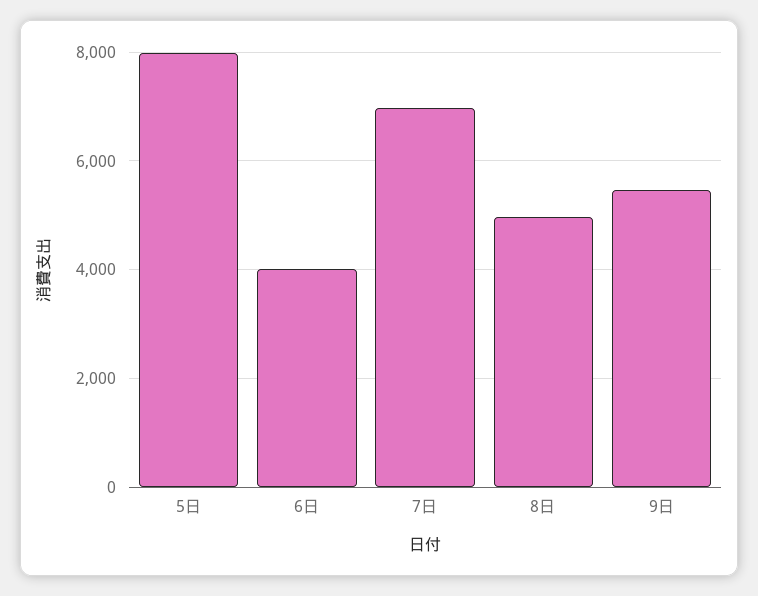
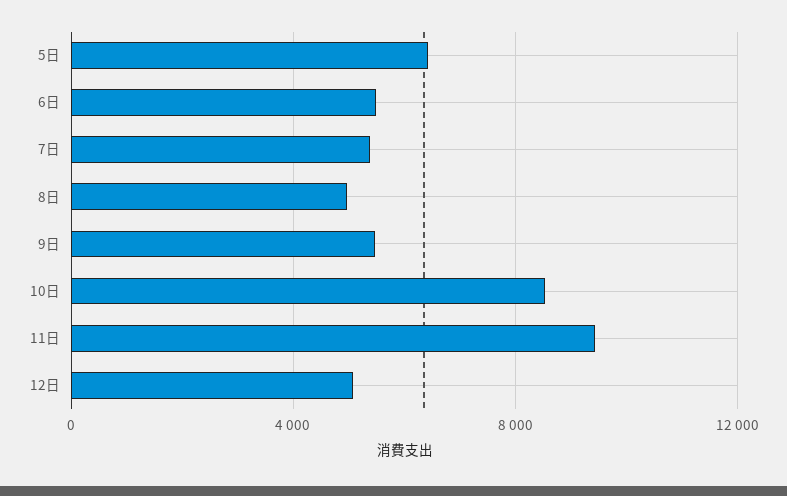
5日: 8000 -> 6500
6日: 4000 -> 5500
7日: 7000 -> 5500
10日: none -> 8500
11日: none -> 9500
12日: none -> 5000

